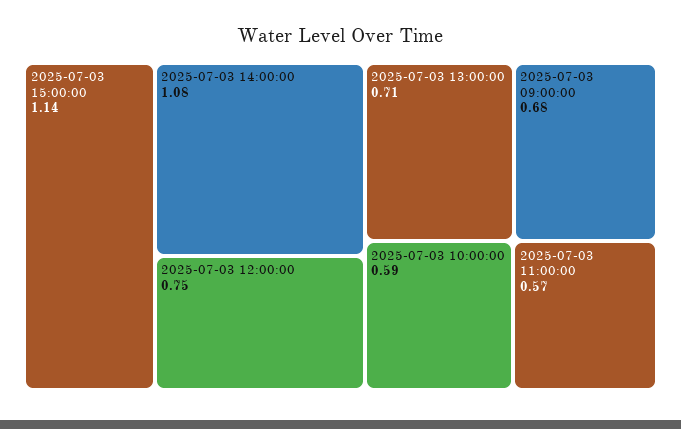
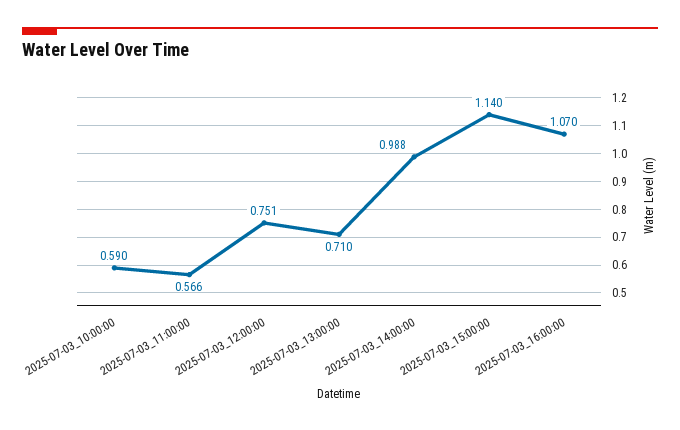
2025-07-03 14:00:00: 1.08 -> 0.988
2025-07-03 09:00:00: 0.68 -> none
2025-07-03_16:00:00: none -> 1.07

